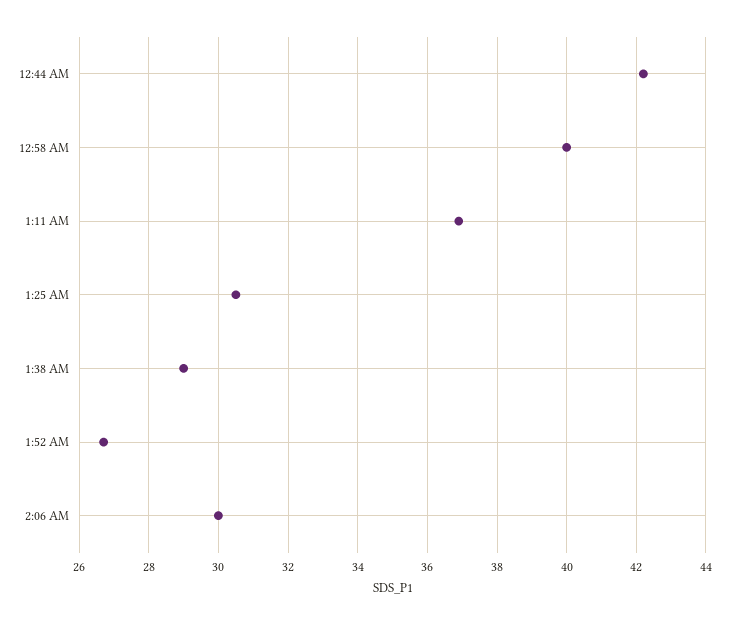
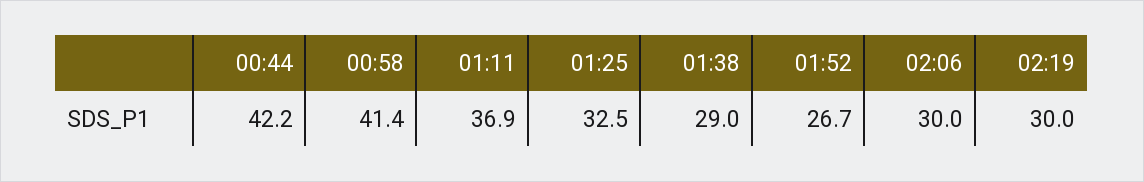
12:58 AM: 40 -> 41.4
1:25 AM: 30.5 -> 32.5
02:19: none -> 30

